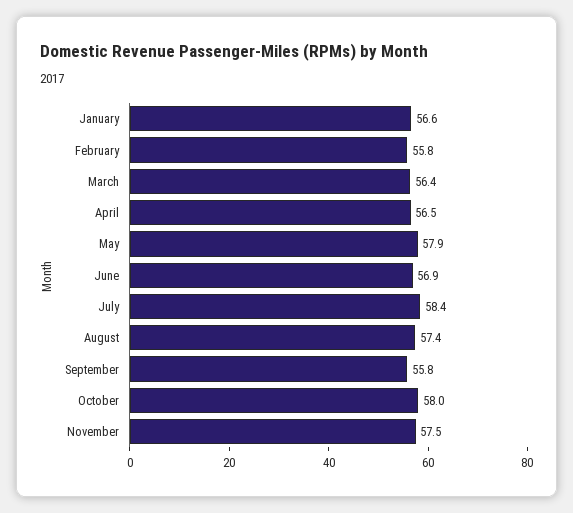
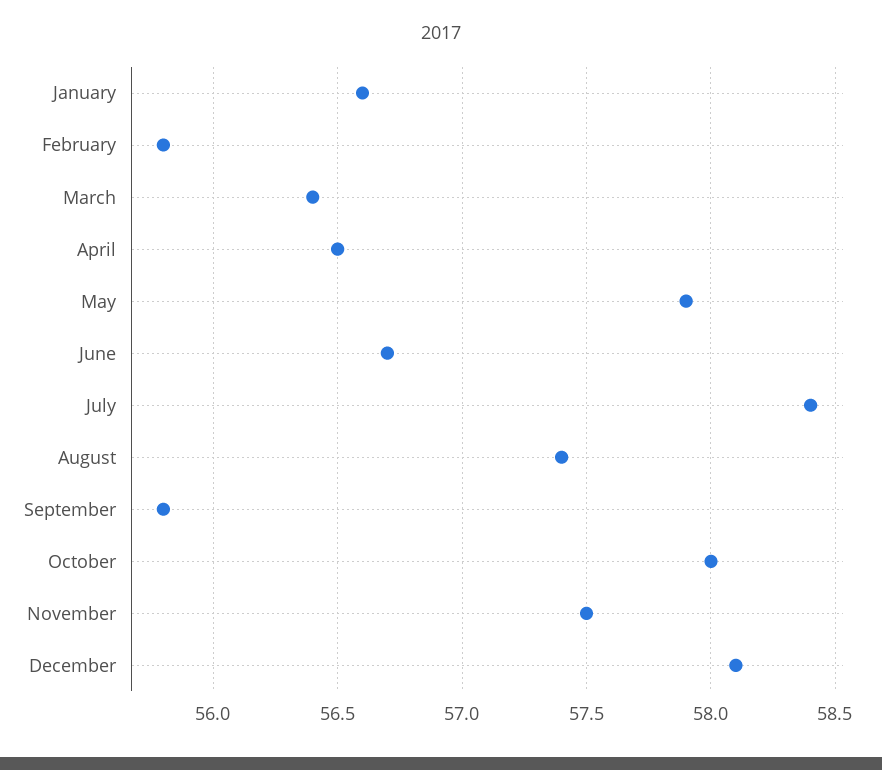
June: 56.9 -> 56.7
December: none -> 58.1

